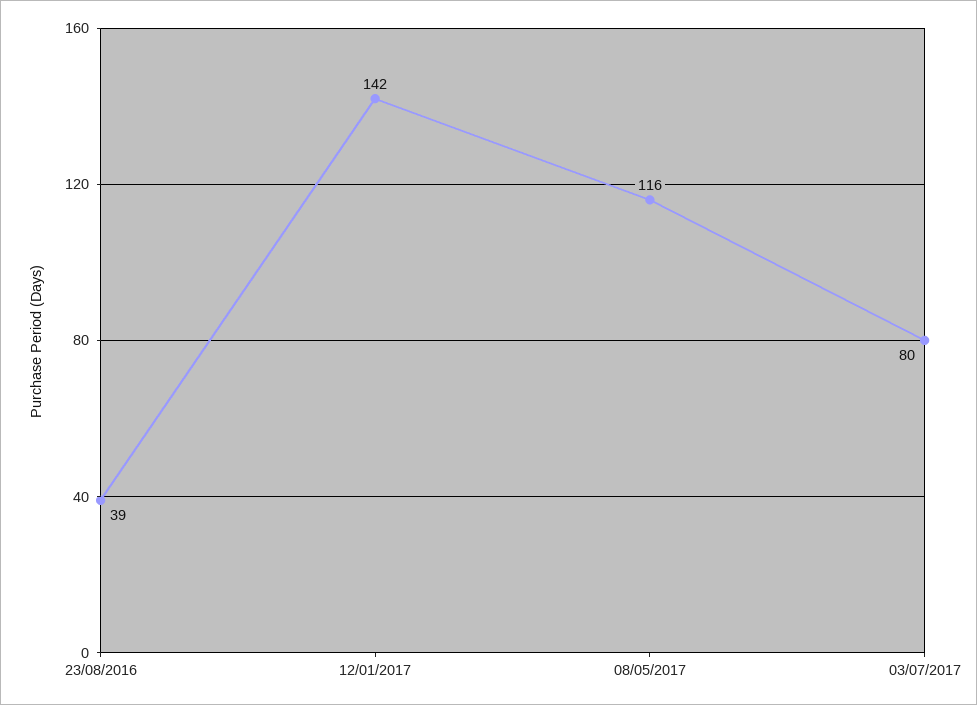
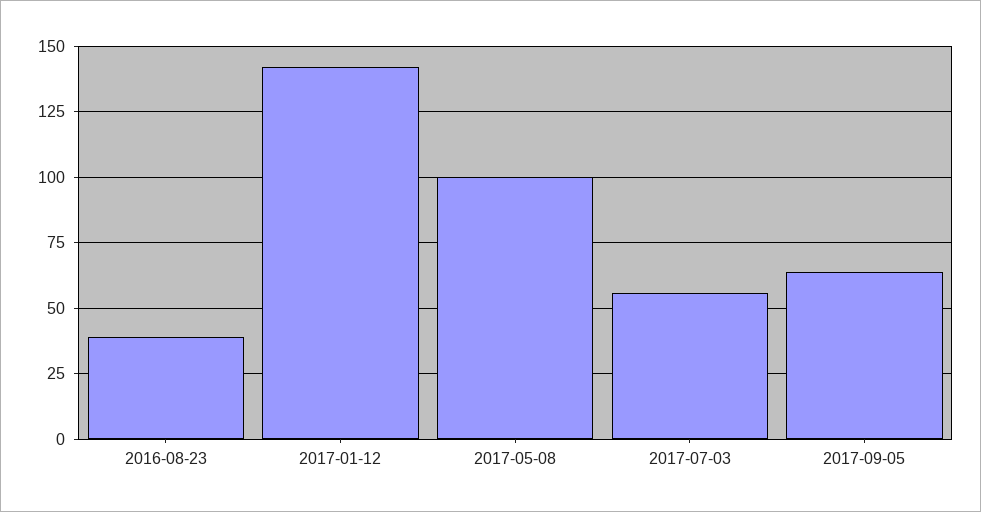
08/05/2017: 116 -> 100
03/07/2017: 80 -> 55
2017-09-05: none -> 65

